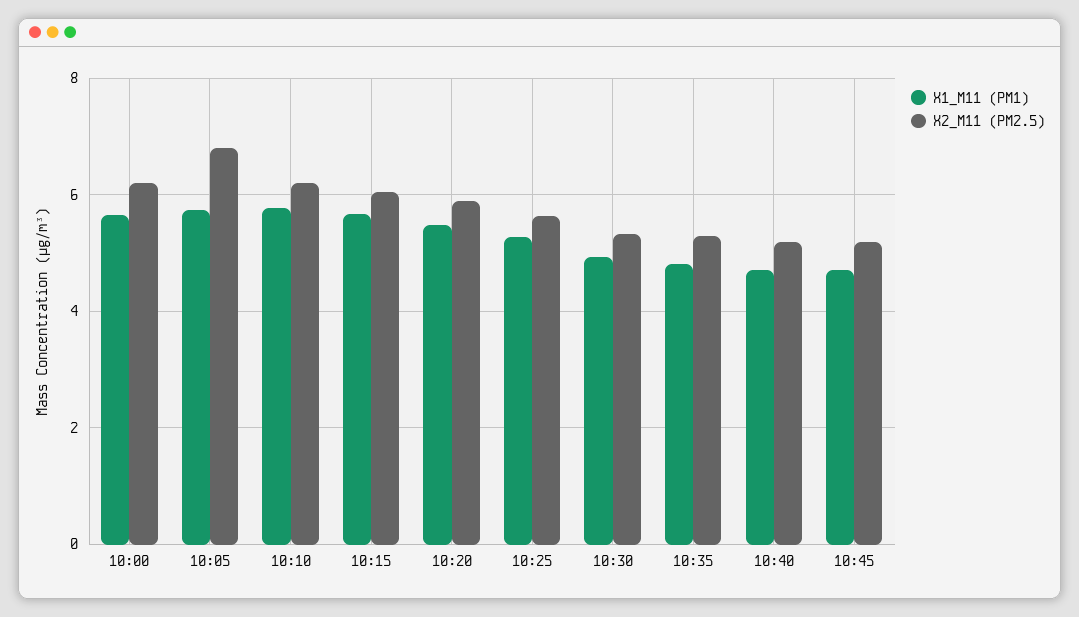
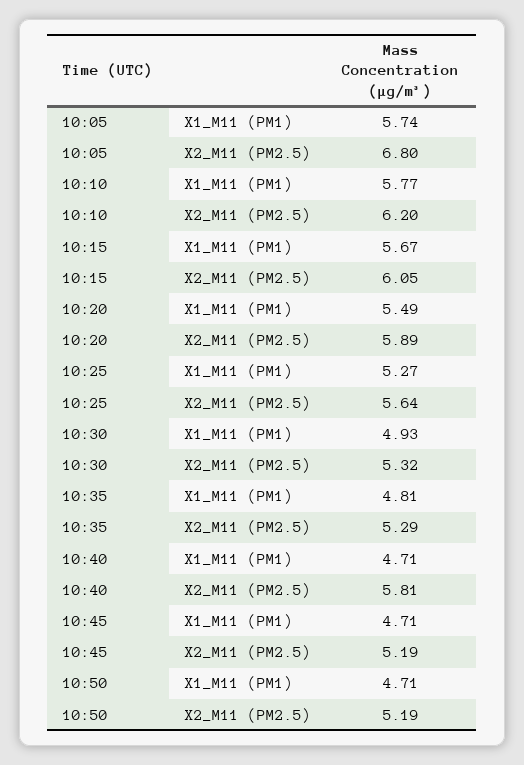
X1_M11 (PM1), 10:00: 5.6 -> none
X2_M11 (PM2.5), 10:00: 6.2 -> none
X2_M11 (PM2.5), 10:40: 5.2 -> 5.81
X1_M11 (PM1), 10:50: none -> 4.71
X2_M11 (PM2.5), 10:50: none -> 5.19

